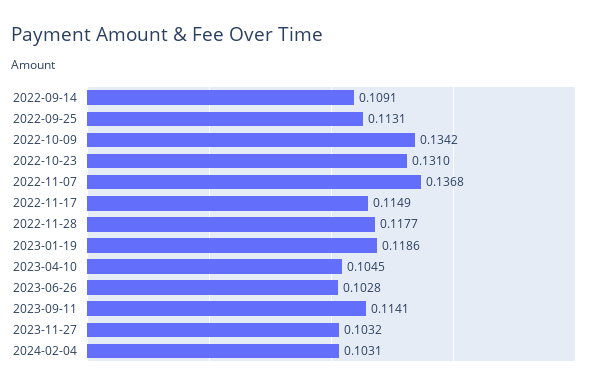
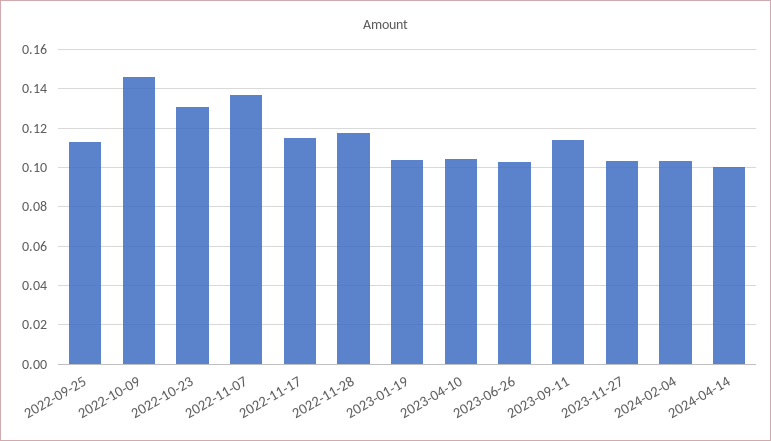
2022-09-14: 0.1091 -> none
2022-10-09: 0.1342 -> 0.145
2023-01-19: 0.1186 -> 0.105
2024-04-14: none -> 0.1

